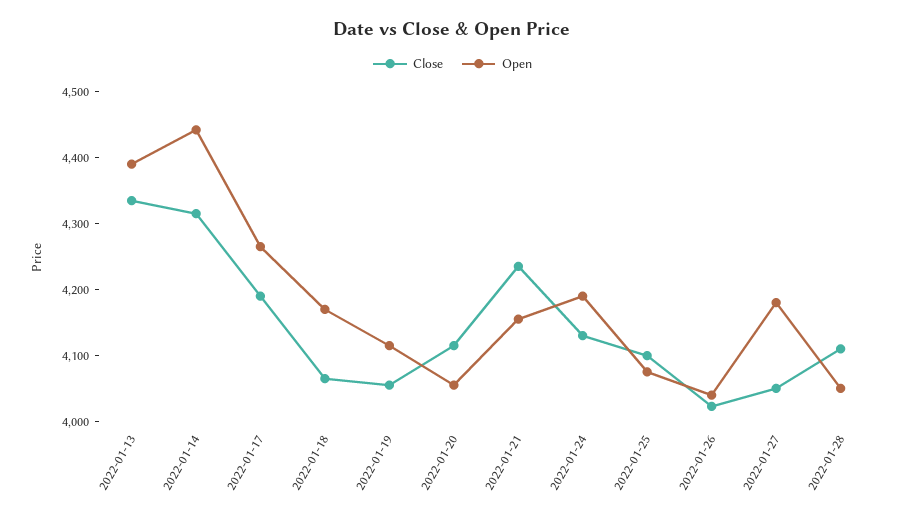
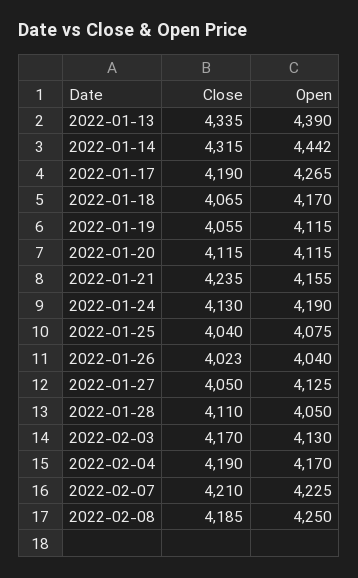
Open, 2022-01-20: 4060 -> 4115
Close, 2022-01-25: 4100 -> 4040
Open, 2022-01-27: 4180 -> 4125
Close, 2022-02-03: none -> 4170
Open, 2022-02-03: none -> 4130
Close, 2022-02-04: none -> 4190
Open, 2022-02-04: none -> 4170
Close, 2022-02-07: none -> 4210
Open, 2022-02-07: none -> 4225
Close, 2022-02-08: none -> 4185
Open, 2022-02-08: none -> 4250

